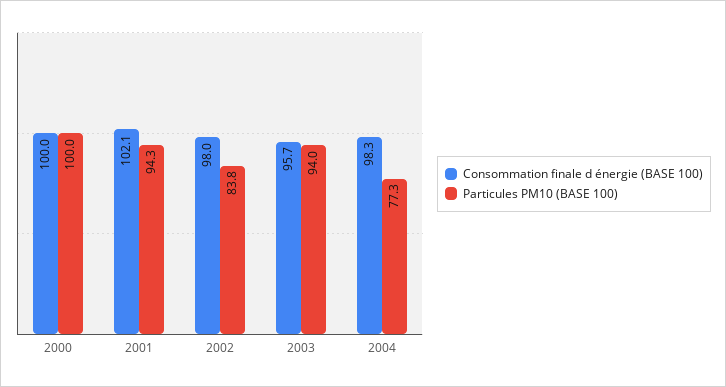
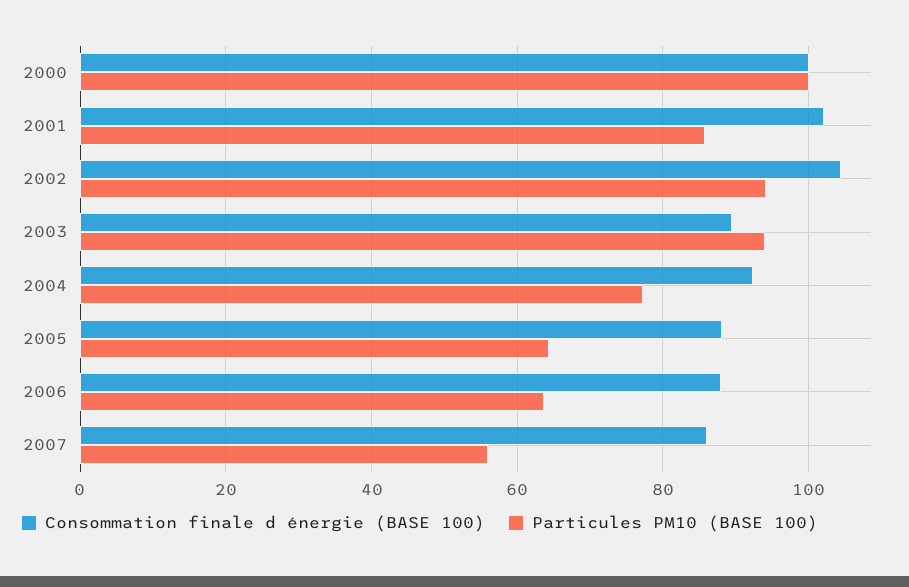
Particules PM10 (BASE 100), 2001: 94.3 -> 86
Consommation finale d énergie (BASE 100), 2002: 98 -> 104
Particules PM10 (BASE 100), 2002: 83.8 -> 94
Consommation finale d énergie (BASE 100), 2003: 95.7 -> 90
Consommation finale d énergie (BASE 100), 2004: 98.3 -> 92
Consommation finale d énergie (BASE 100), 2005: none -> 88
Particules PM10 (BASE 100), 2005: none -> 64
Consommation finale d énergie (BASE 100), 2006: none -> 88
Particules PM10 (BASE 100), 2006: none -> 64
Consommation finale d énergie (BASE 100), 2007: none -> 86
Particules PM10 (BASE 100), 2007: none -> 56

